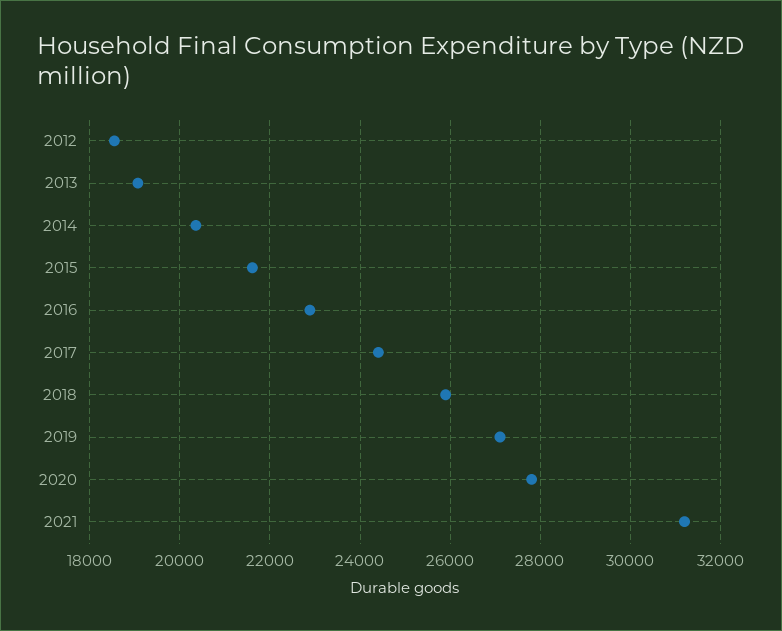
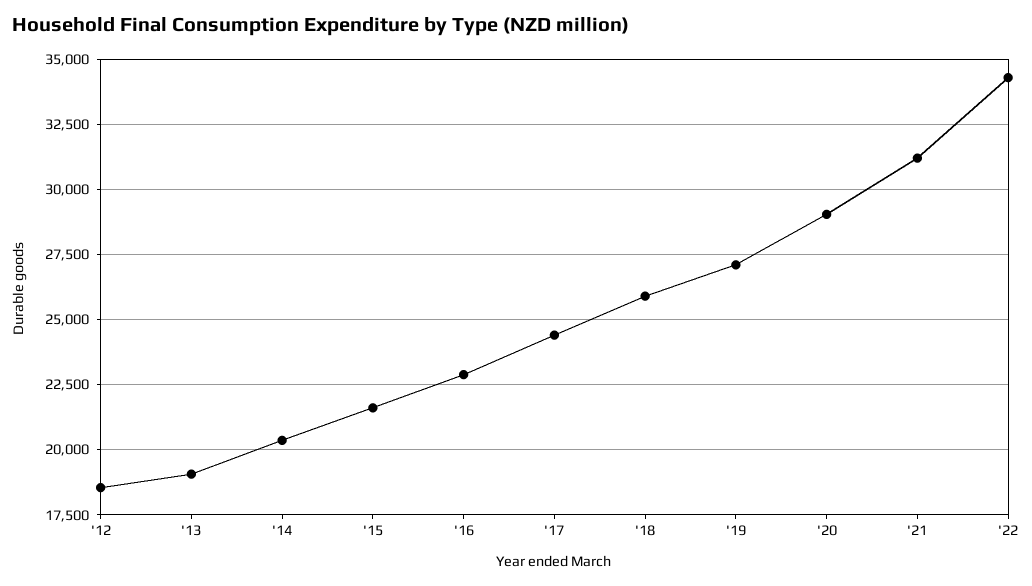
2020: 27800 -> 29000
'22: none -> 34250

